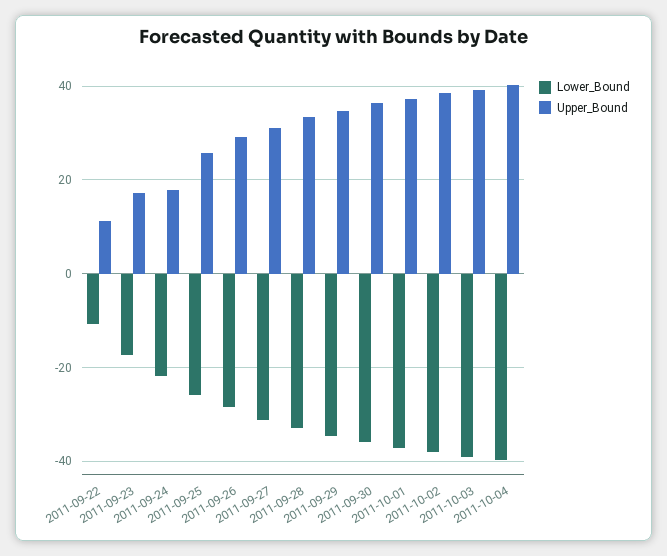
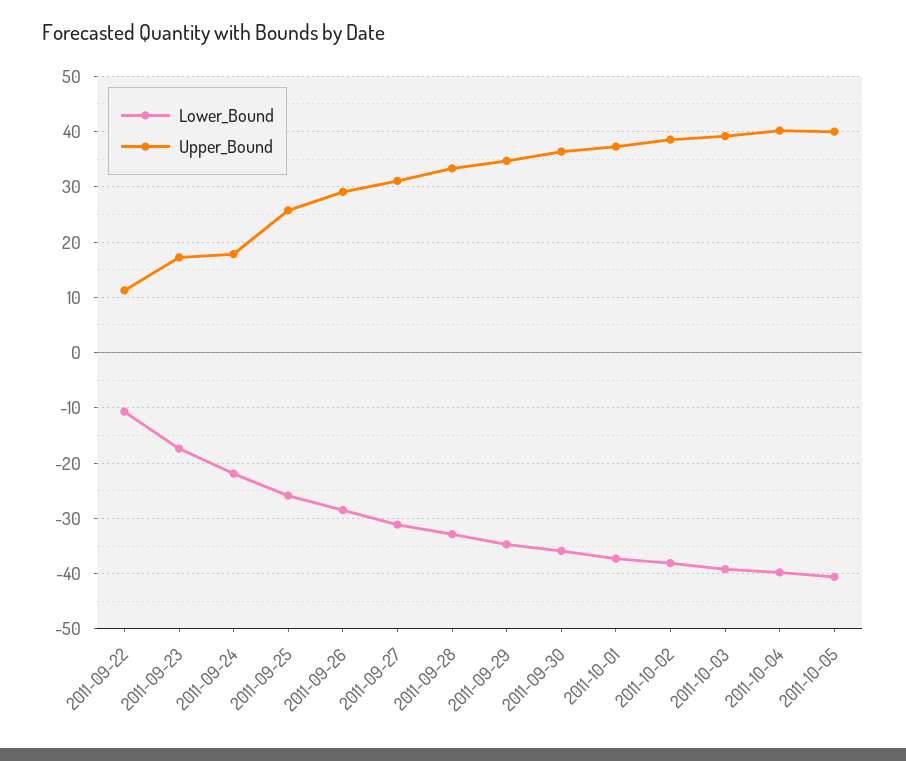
Lower_Bound, 2011-10-05: none -> -40
Upper_Bound, 2011-10-05: none -> 40

